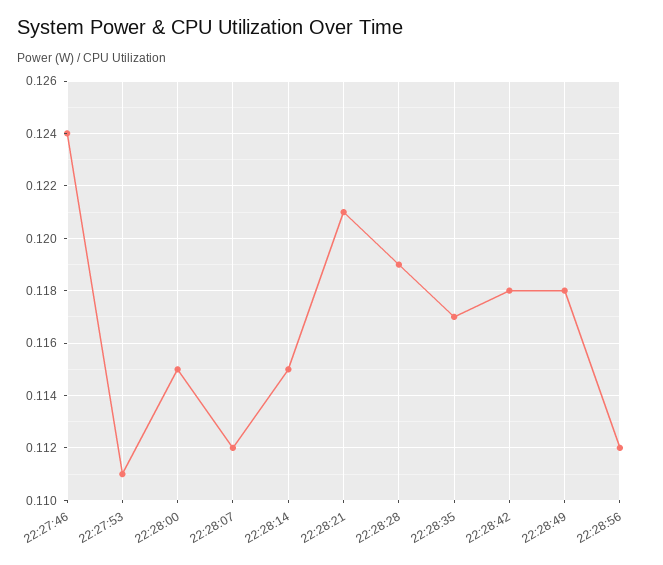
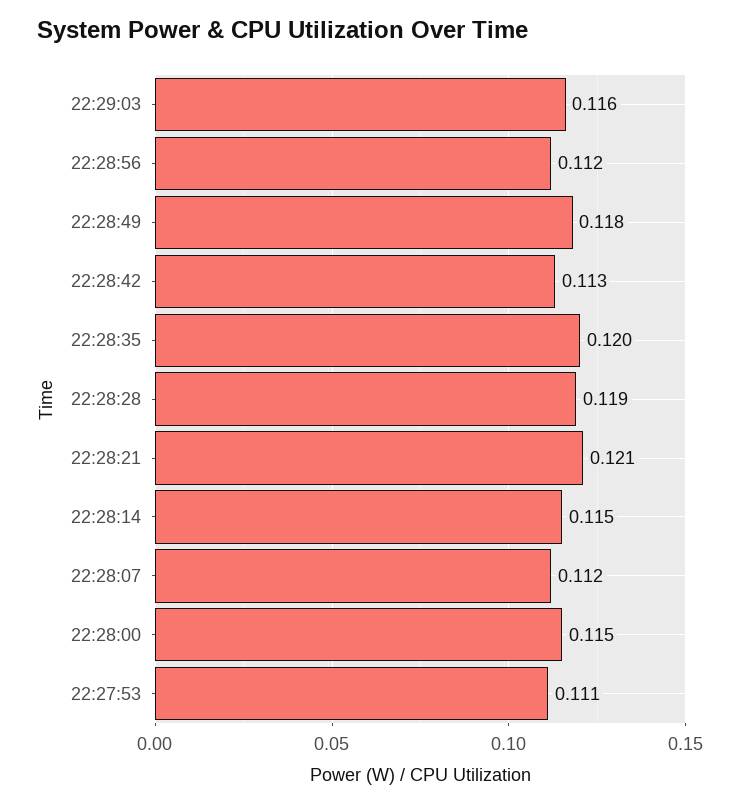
22:27:46: 0.124 -> none
22:28:35: 0.117 -> 0.12
22:28:42: 0.118 -> 0.113
22:29:03: none -> 0.116

